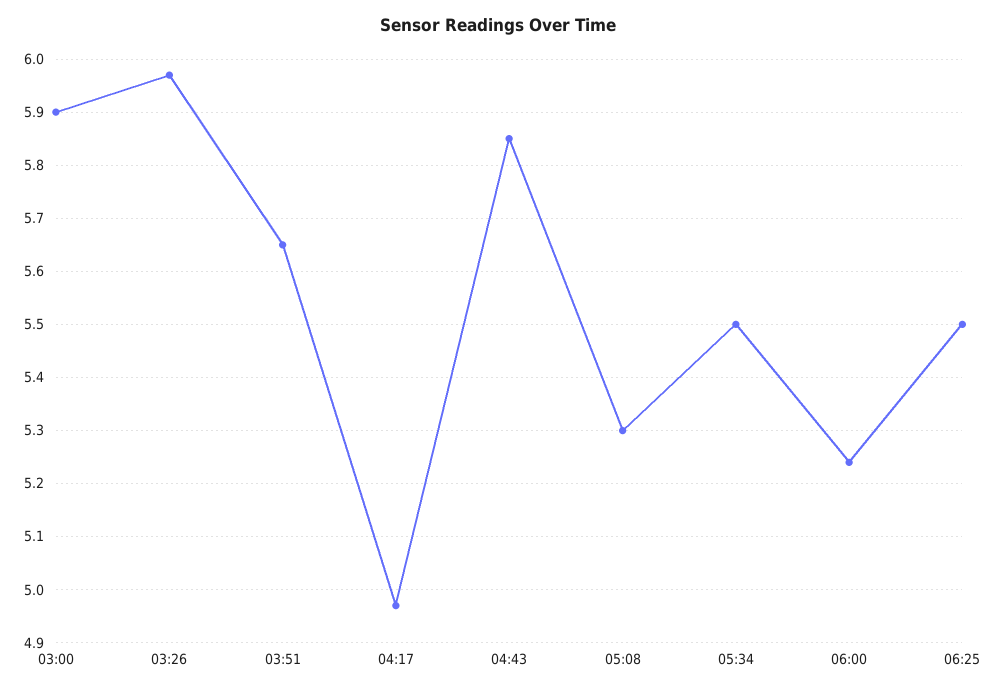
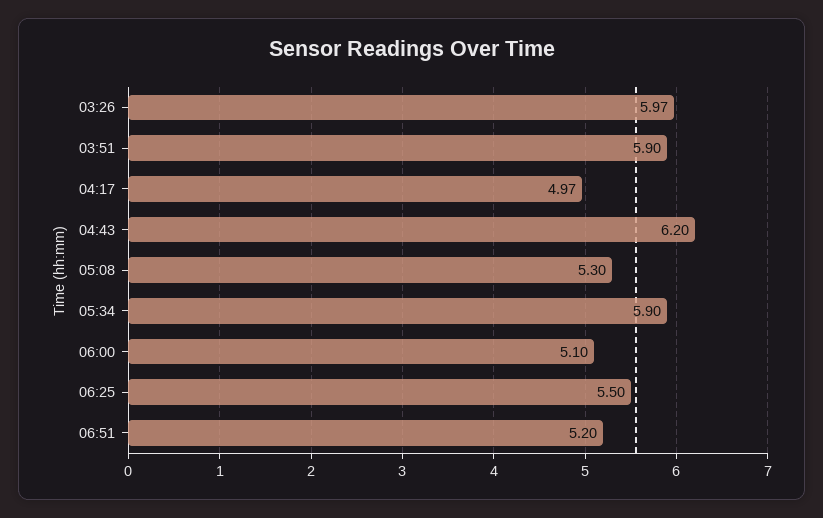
03:00: 5.9 -> none
03:51: 5.65 -> 5.9
04:43: 5.85 -> 6.2
05:34: 5.5 -> 5.9
06:00: 5.25 -> 5.1
06:51: none -> 5.2

